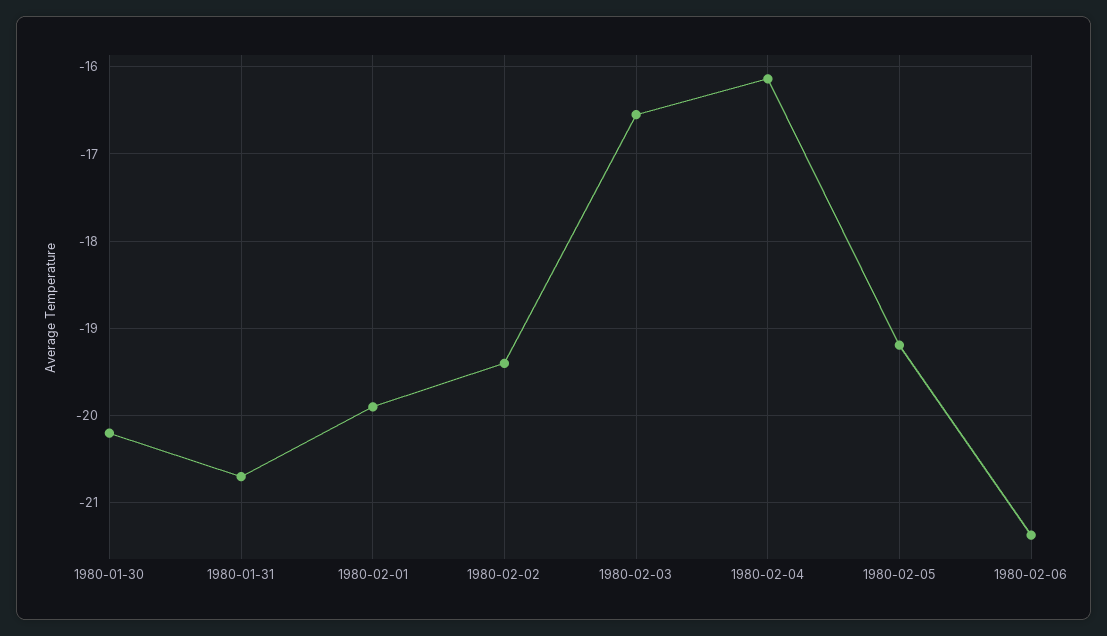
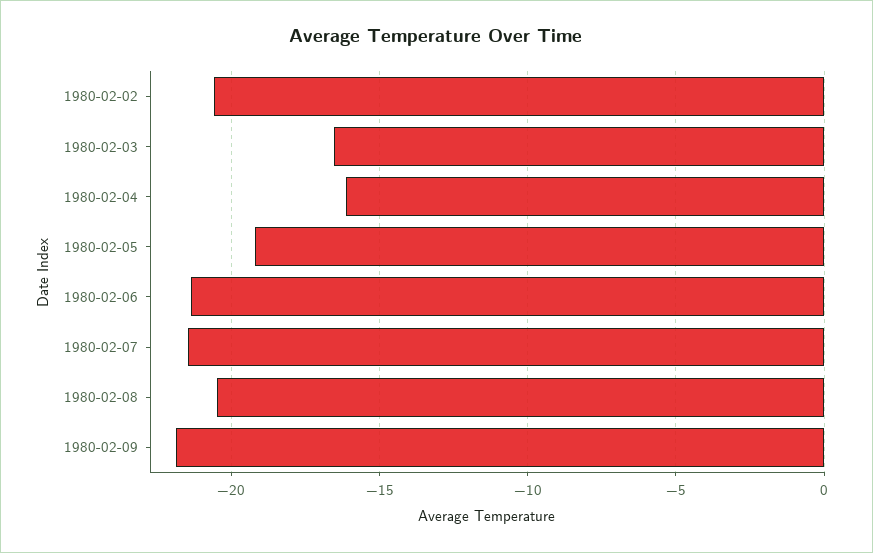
1980-01-30: -20.2 -> none
1980-01-31: -20.7 -> none
1980-02-01: -19.9 -> none
1980-02-02: -19.4 -> -20.5
1980-02-07: none -> -21.5
1980-02-08: none -> -20.5
1980-02-09: none -> -22

